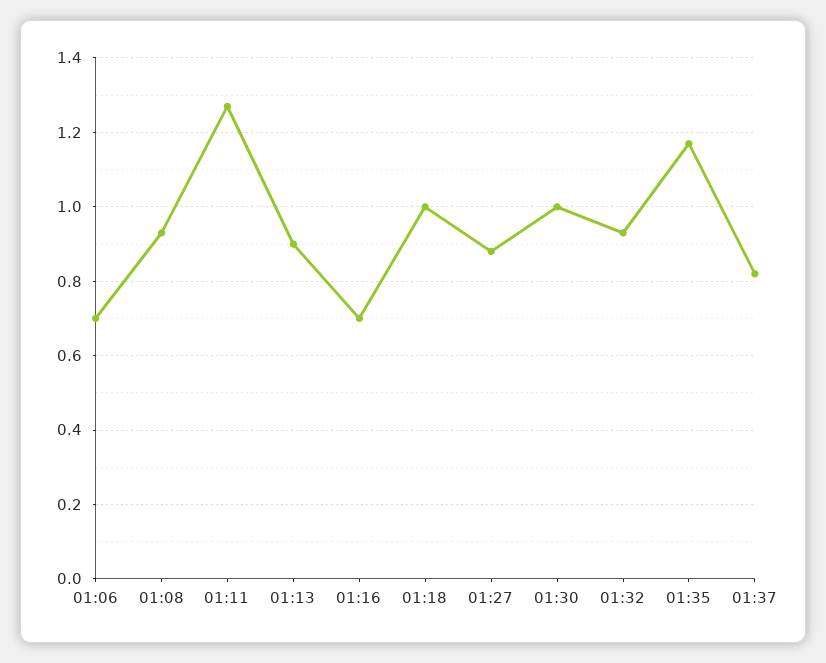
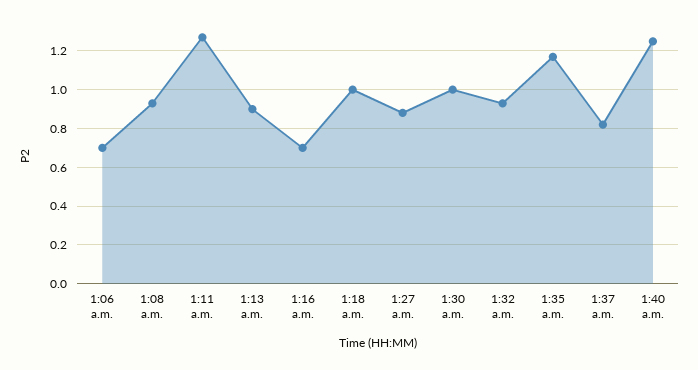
1:40 a.m.: none -> 1.25

